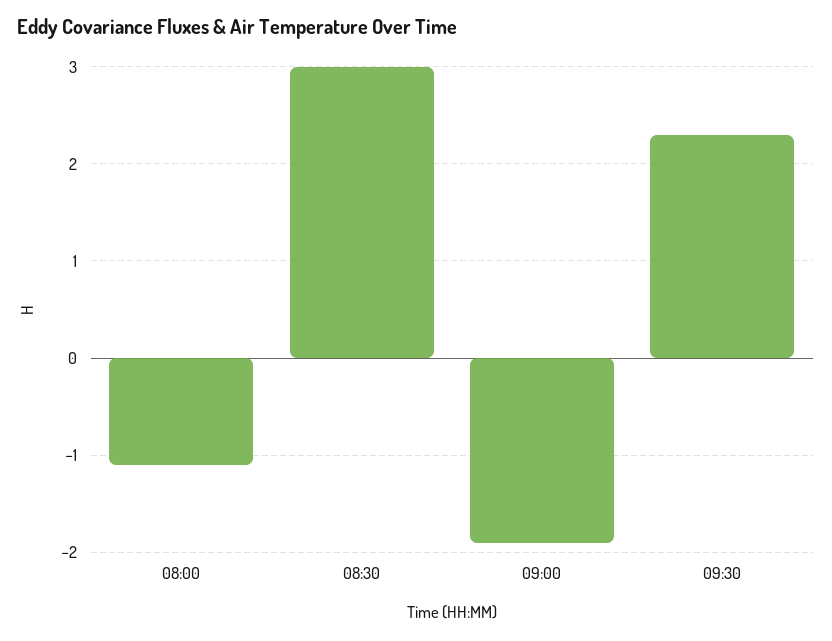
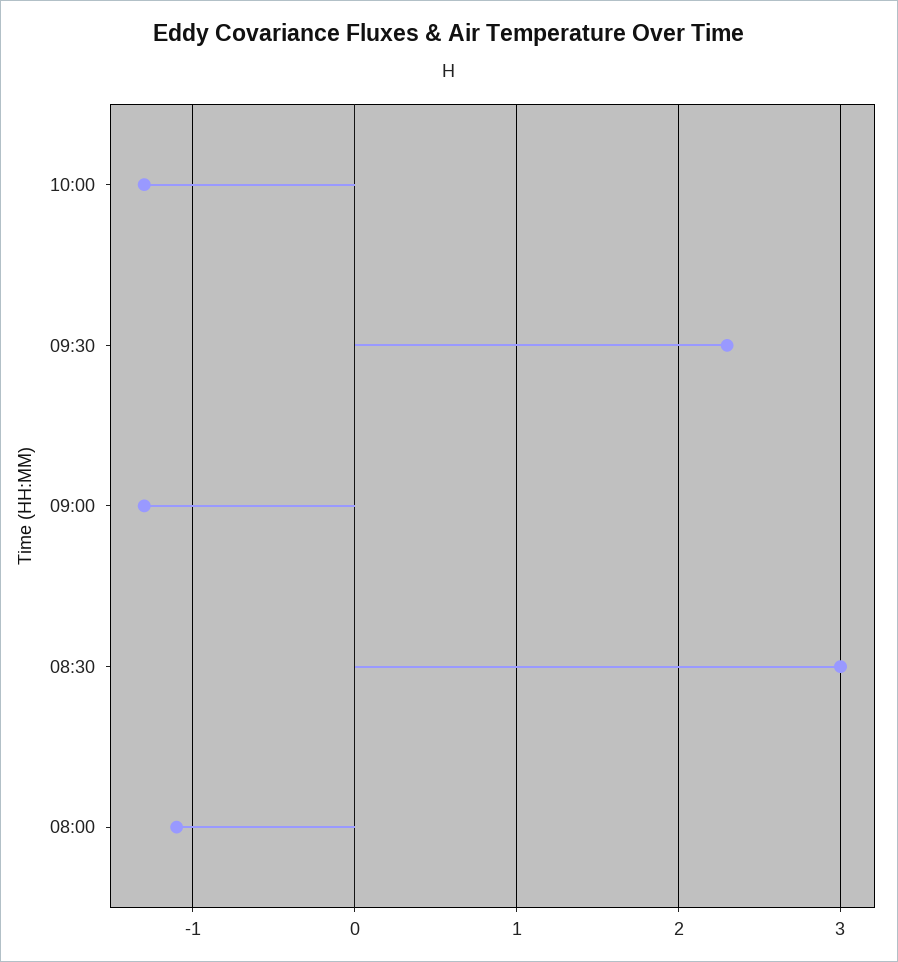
09:00: -1.9 -> -1.3
10:00: none -> -1.3

